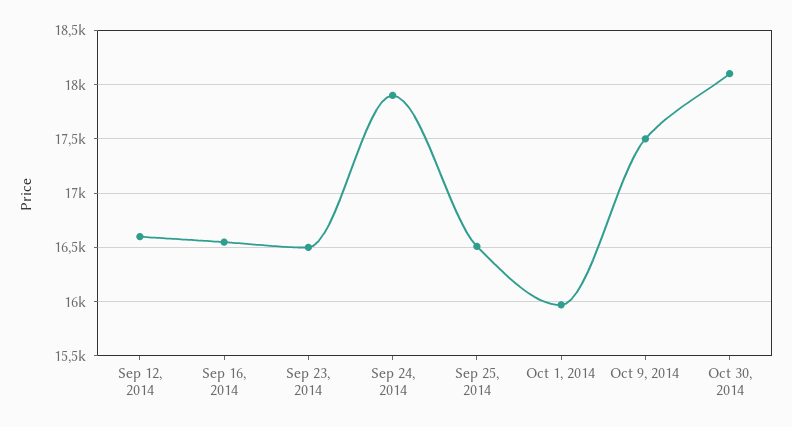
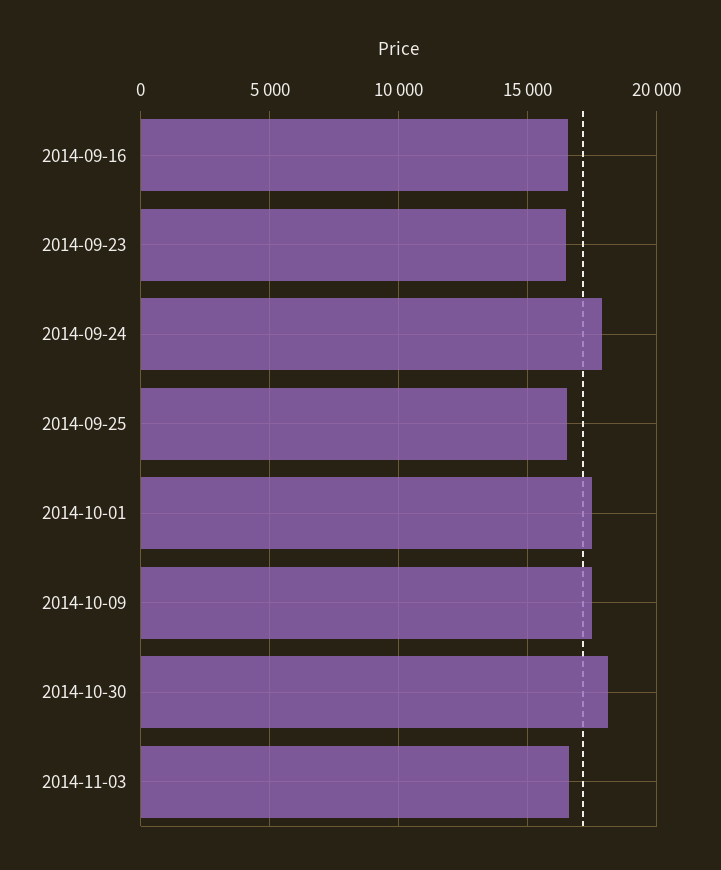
Sep 12, 2014: 16600 -> none
Oct 1, 2014: 16000 -> 17500
2014-11-03: none -> 16500

